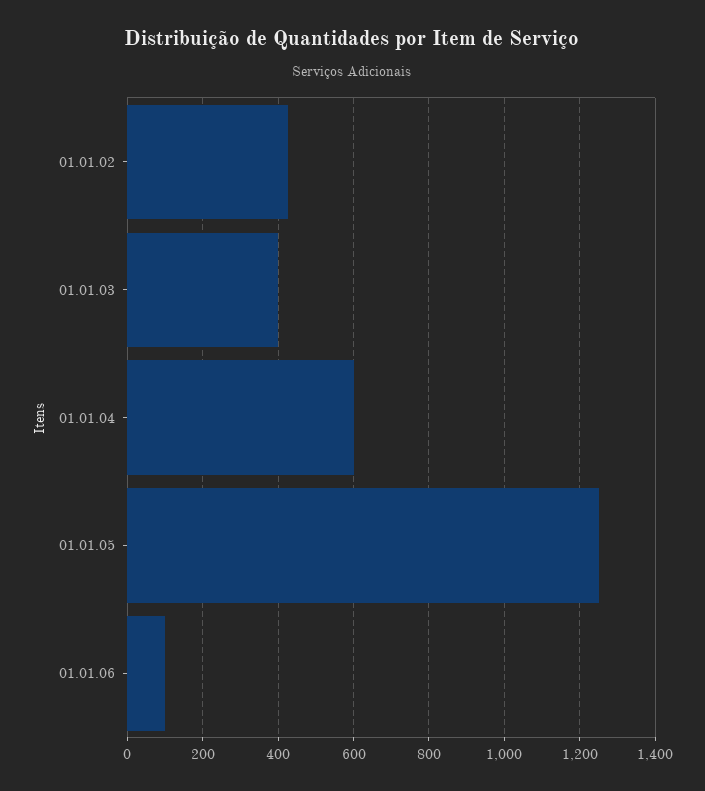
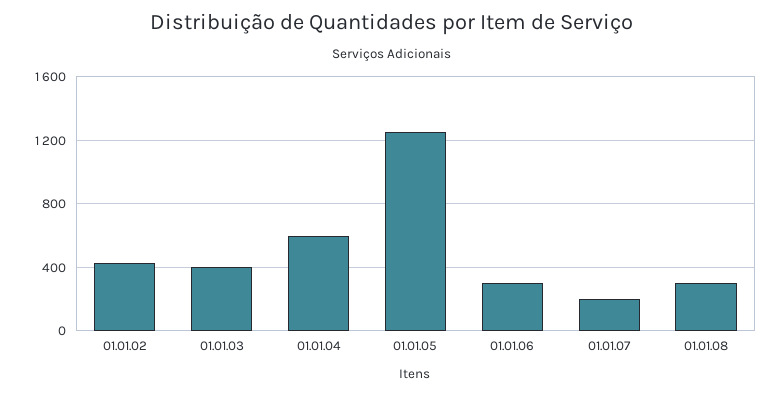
01.01.06: 100 -> 300
01.01.07: none -> 200
01.01.08: none -> 300

